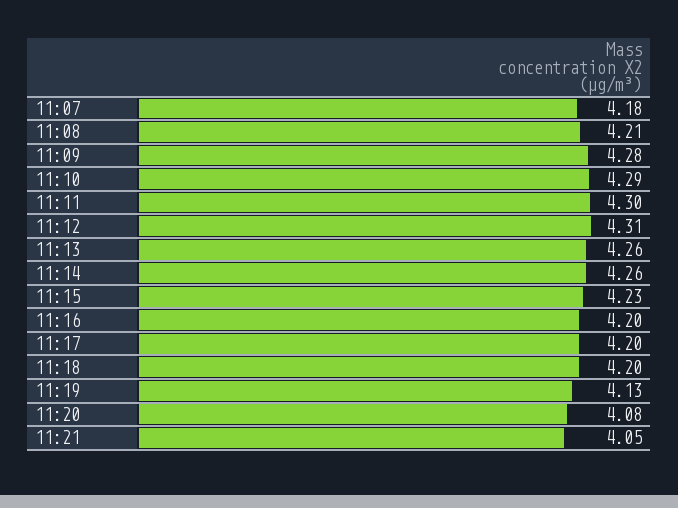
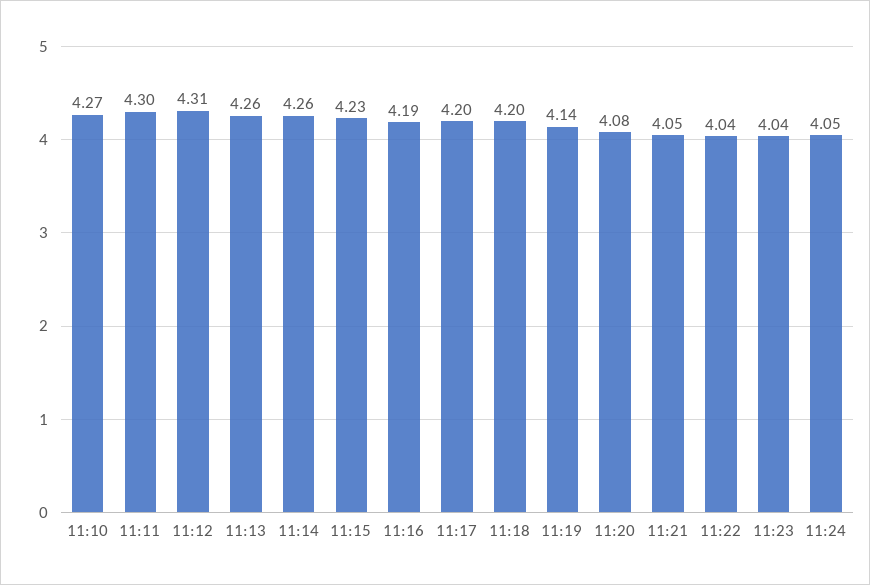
11:07: 4.18 -> none
11:08: 4.21 -> none
11:09: 4.28 -> none
11:10: 4.29 -> 4.27
11:16: 4.2 -> 4.19
11:19: 4.13 -> 4.14
11:22: none -> 4.04
11:23: none -> 4.04
11:24: none -> 4.05

